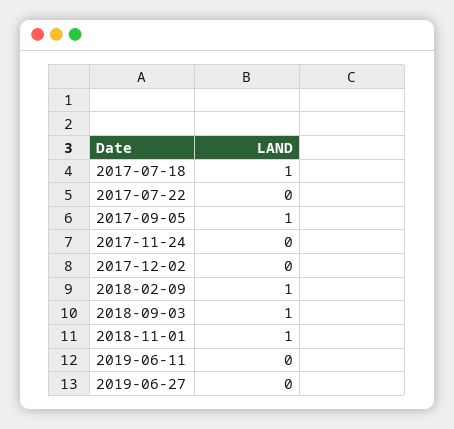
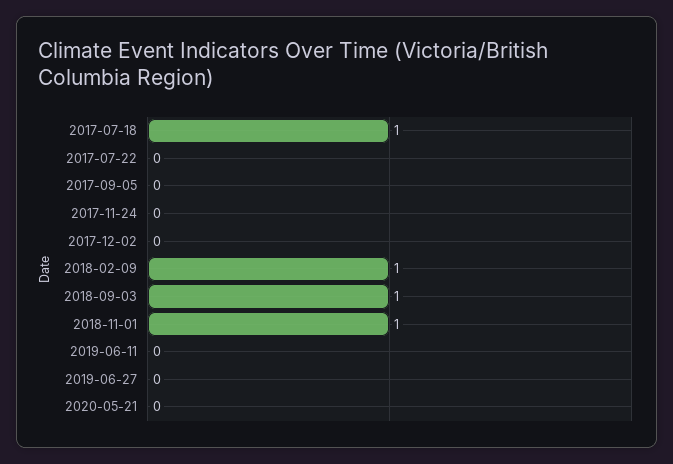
2017-09-05: 1 -> 0
2020-05-21: none -> 0

